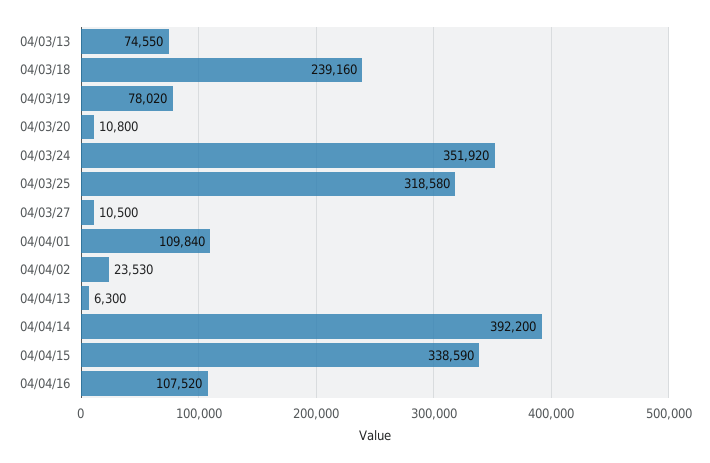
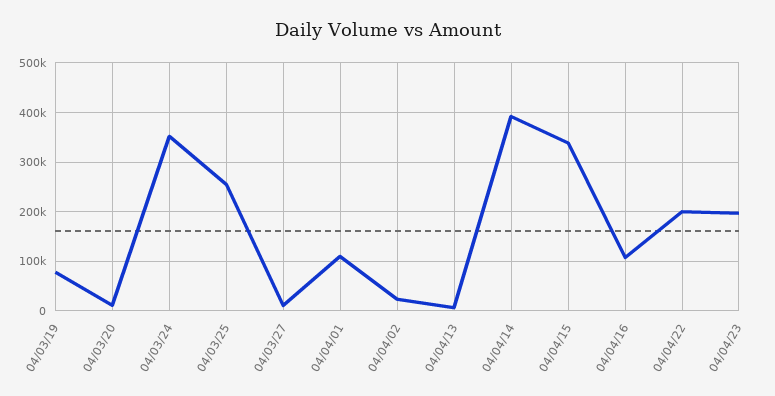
04/03/13: 74550 -> none
04/03/18: 239160 -> none
04/03/25: 318580 -> 260000
04/04/22: none -> 200000
04/04/23: none -> 200000

